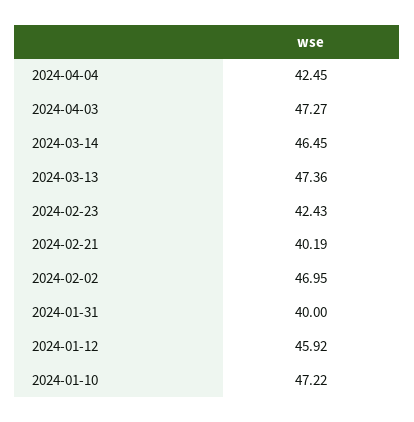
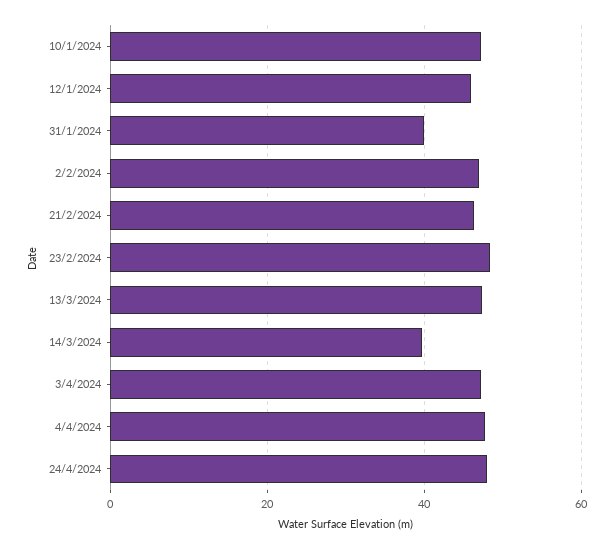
2024-04-04: 42.45 -> 48
2024-03-14: 46.45 -> 40
2024-02-23: 42.43 -> 48
2024-02-21: 40.19 -> 46
24/4/2024: none -> 48

